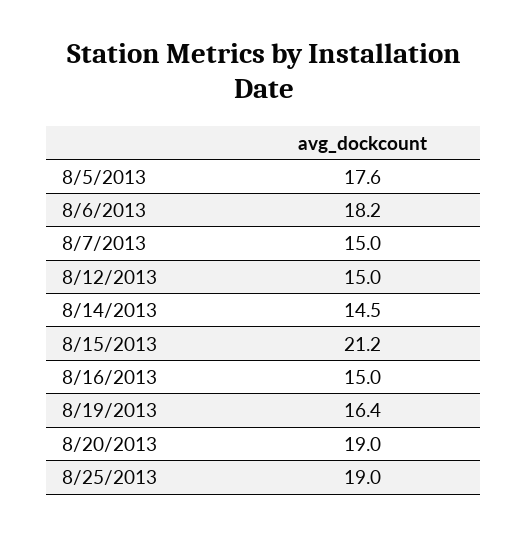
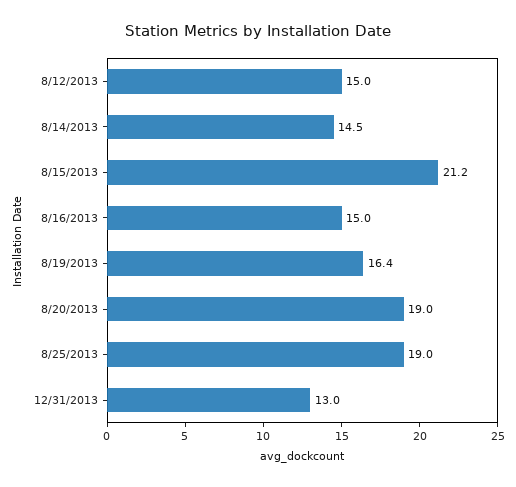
8/5/2013: 17.6 -> none
8/6/2013: 18.2 -> none
8/7/2013: 15 -> none
12/31/2013: none -> 13

